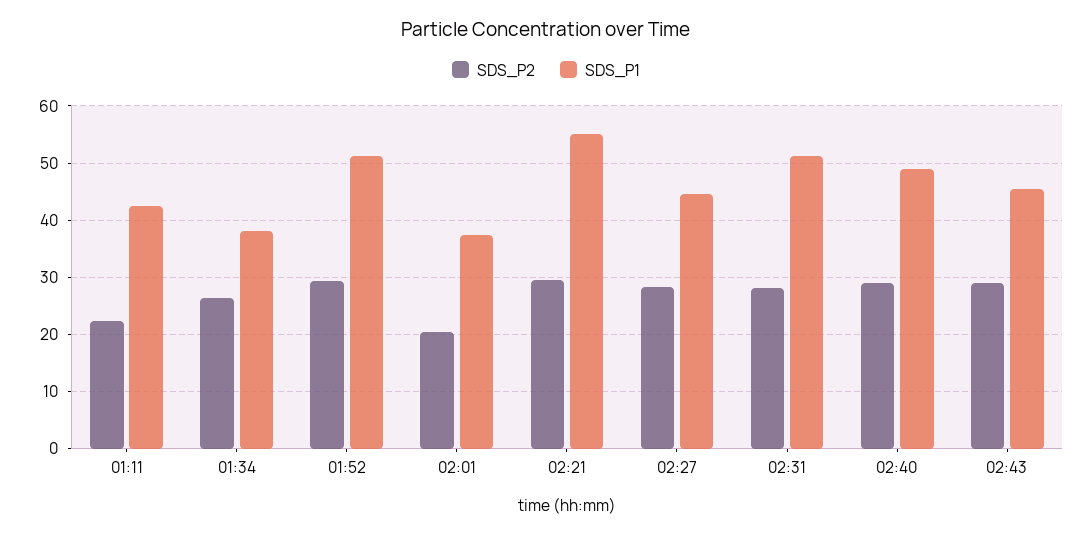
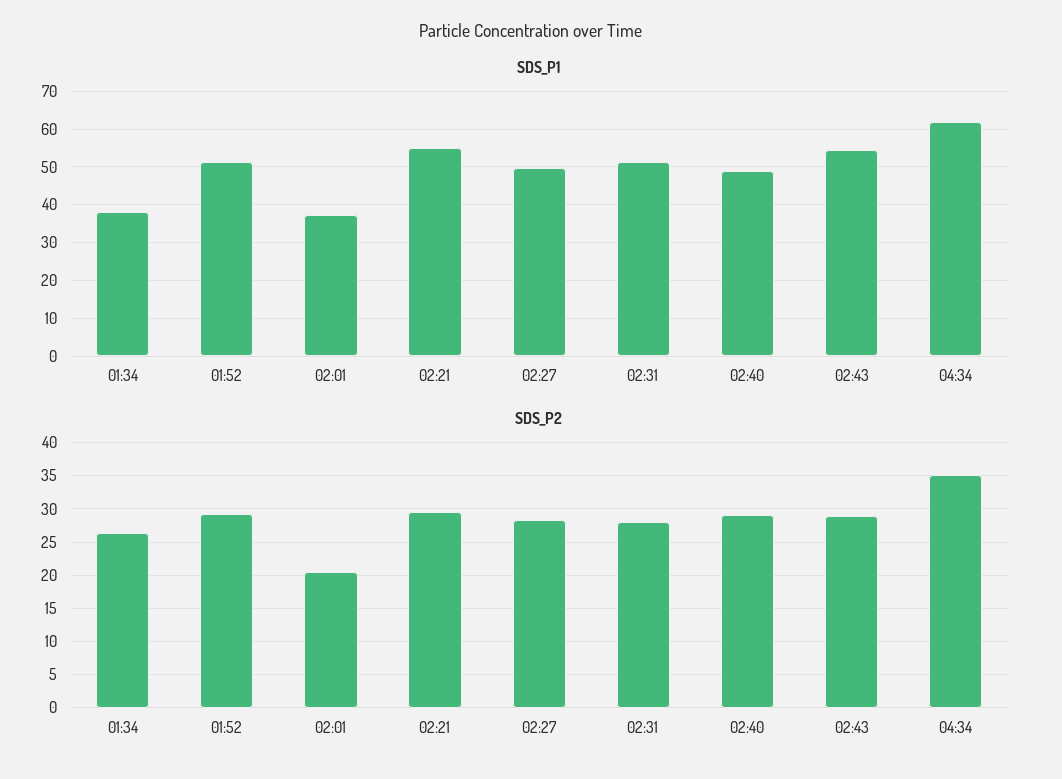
SDS_P2, 01:11: 22 -> none
SDS_P1, 01:11: 42 -> none
SDS_P1, 02:27: 44 -> 50
SDS_P1, 02:43: 46 -> 54
SDS_P1, 04:34: none -> 62
SDS_P2, 04:34: none -> 35

